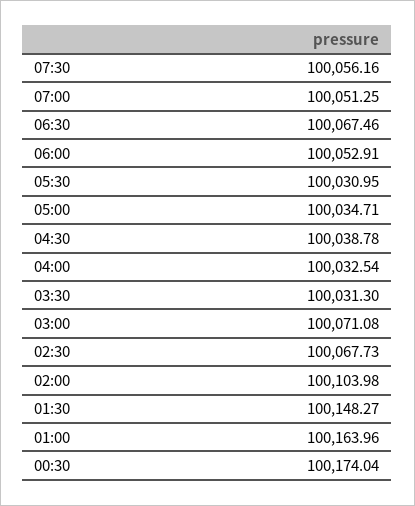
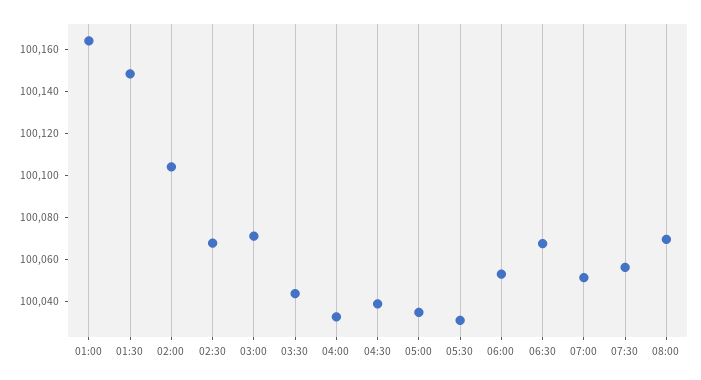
03:30: 100031.3 -> 100045
00:30: 100174.04 -> none
08:00: none -> 100070

